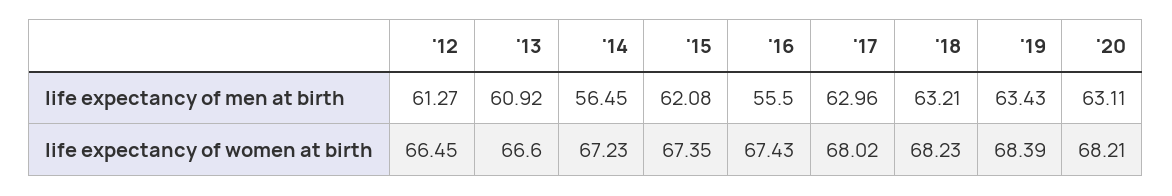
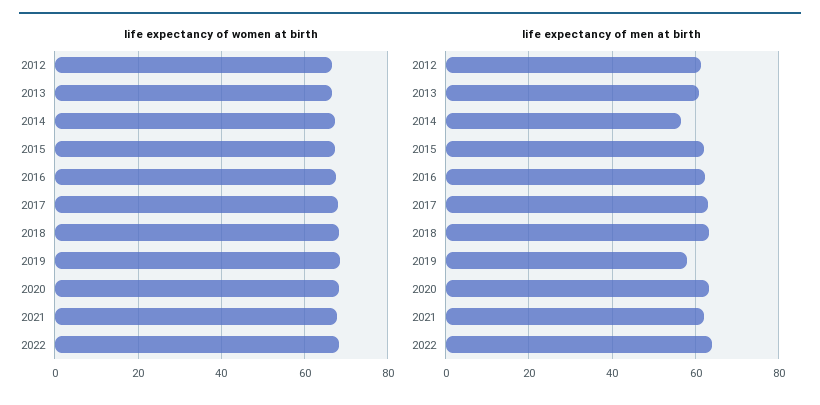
life expectancy of men at birth, '16: 55.5 -> 62
life expectancy of men at birth, '19: 63.43 -> 58
life expectancy of women at birth, 2021: none -> 68
life expectancy of women at birth, 2022: none -> 68
life expectancy of men at birth, 2021: none -> 62
life expectancy of men at birth, 2022: none -> 64

